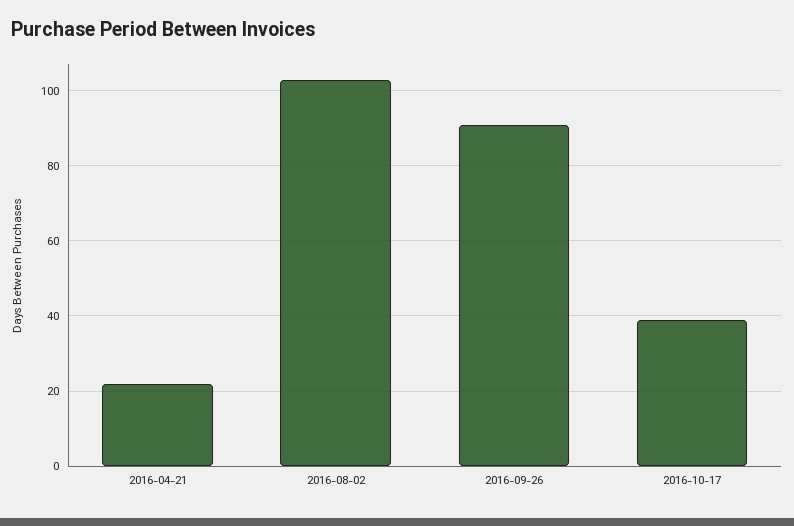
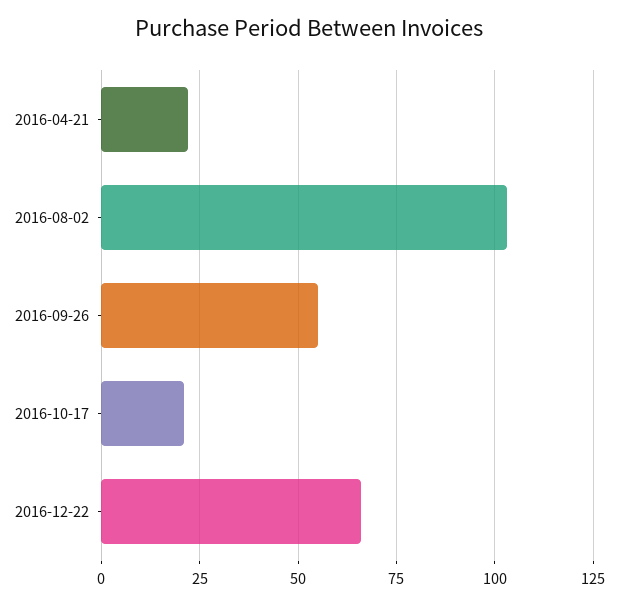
2016-09-26: 90 -> 55
2016-10-17: 40 -> 20
2016-12-22: none -> 65

